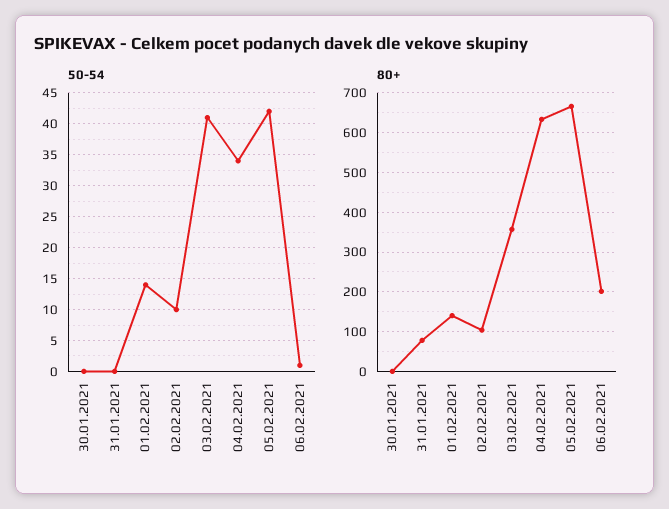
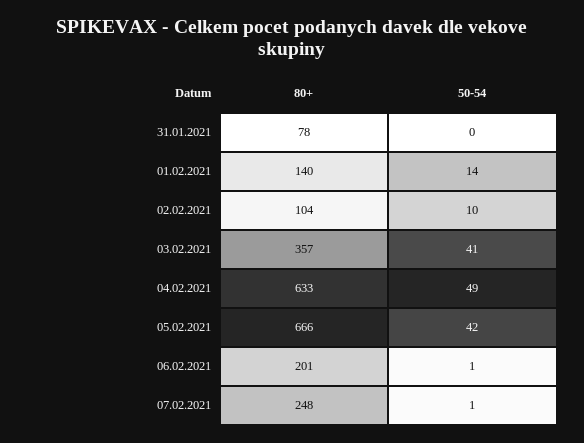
50-54, 30.01.2021: 0 -> none
50-54, 04.02.2021: 34 -> 49
80+, 30.01.2021: 0 -> none
80+, 07.02.2021: none -> 248
50-54, 07.02.2021: none -> 1

